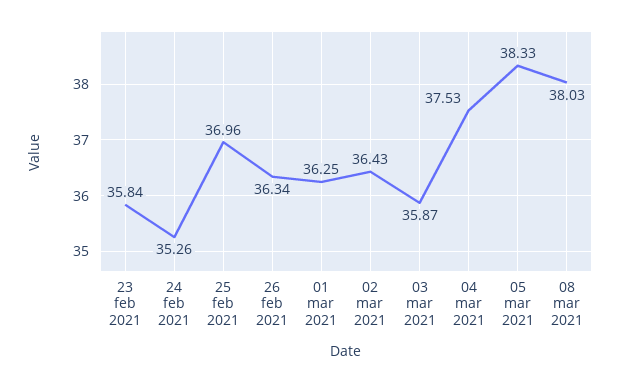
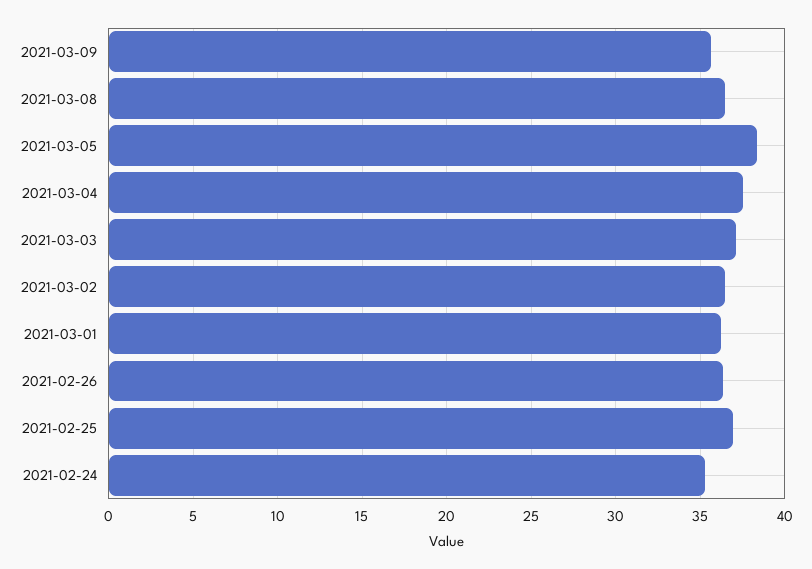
23 feb 2021: 35.84 -> none
03 mar 2021: 35.87 -> 37
08 mar 2021: 38.03 -> 36.5
2021-03-09: none -> 35.5

